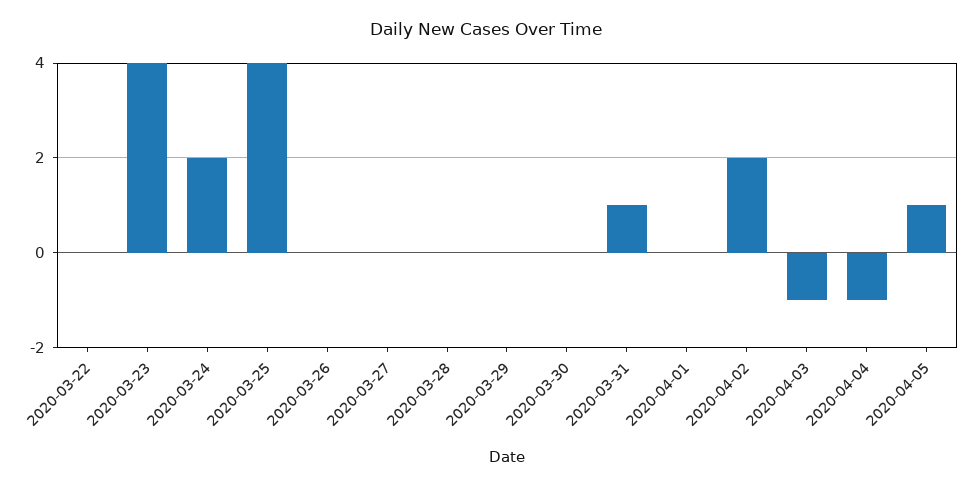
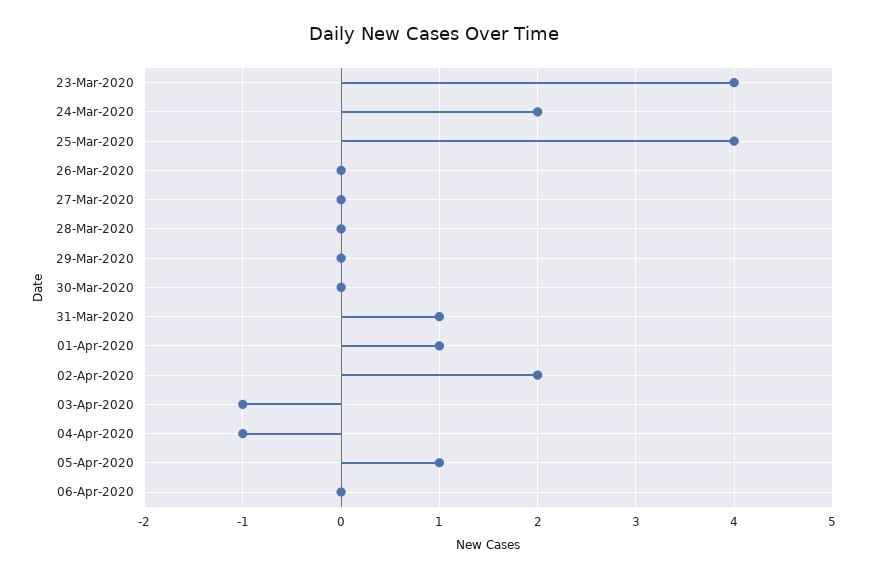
2020-03-22: 0 -> none
2020-04-01: 0 -> 1
06-Apr-2020: none -> 0

